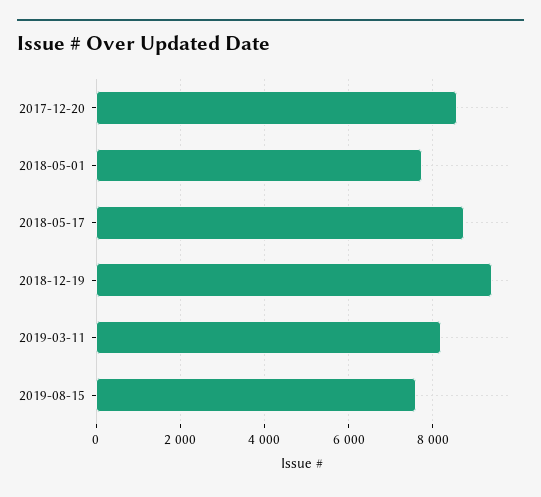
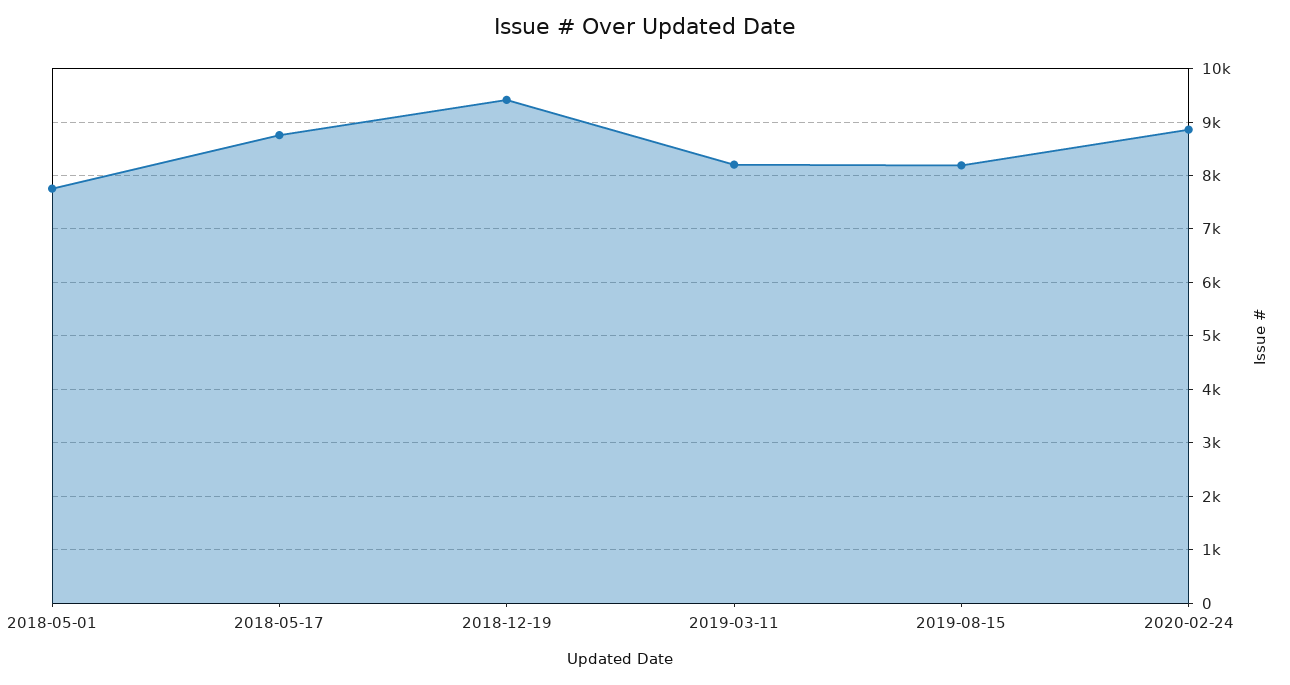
2017-12-20: 8600 -> none
2019-08-15: 7600 -> 8200
2020-02-24: none -> 8800

